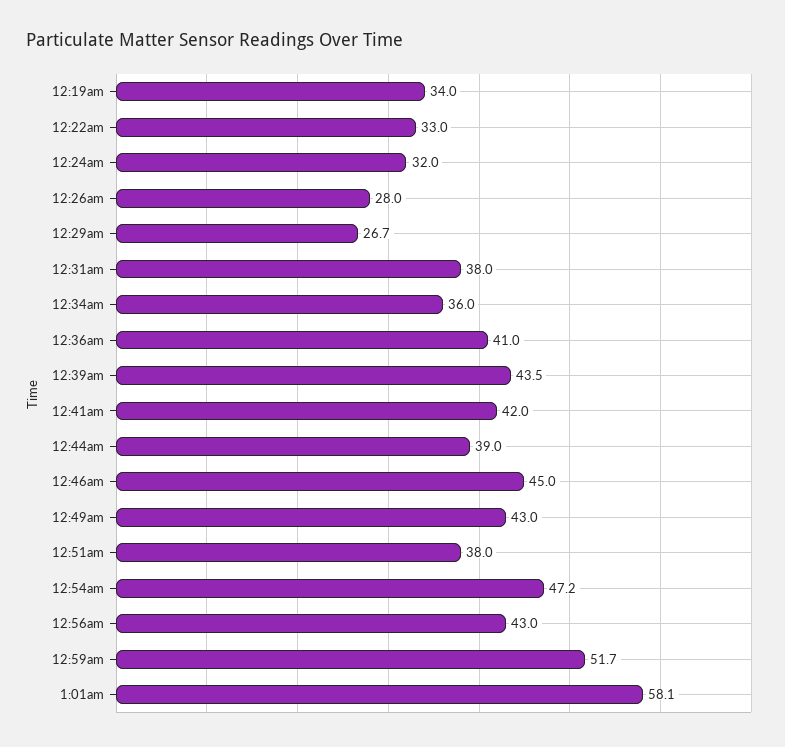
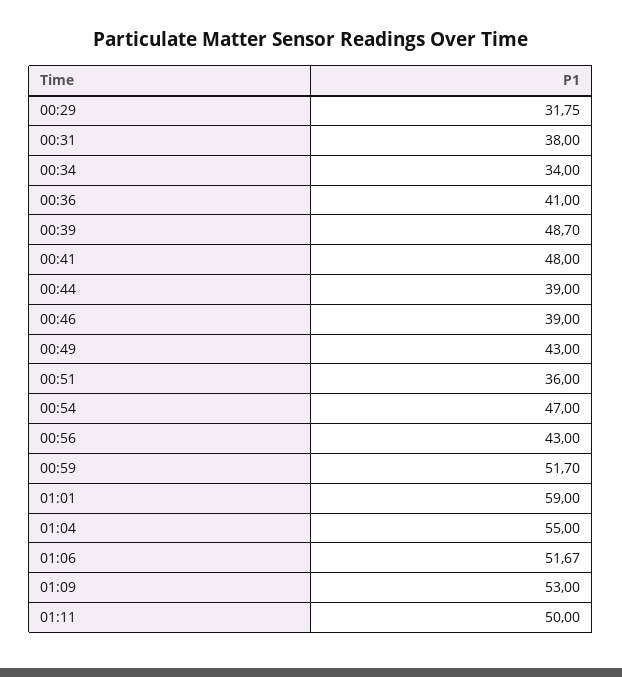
12:19am: 34 -> none
12:22am: 33 -> none
12:24am: 32 -> none
12:26am: 28 -> none
12:29am: 26.7 -> 31.75
12:34am: 36 -> 34
12:39am: 43.5 -> 48.7
12:41am: 42 -> 48
12:46am: 45 -> 39
12:51am: 38 -> 36
12:54am: 47.2 -> 47
1:01am: 58.1 -> 59
01:04: none -> 55
01:06: none -> 51.67
01:09: none -> 53
01:11: none -> 50

